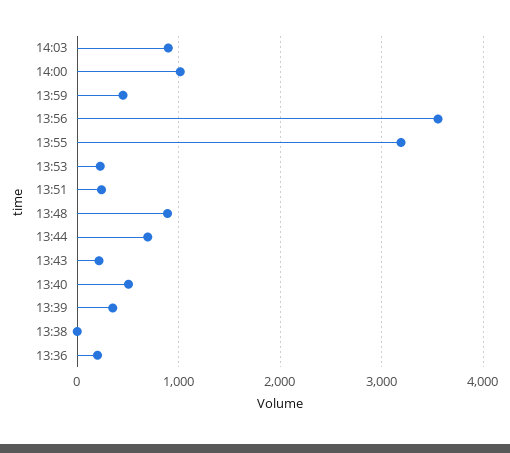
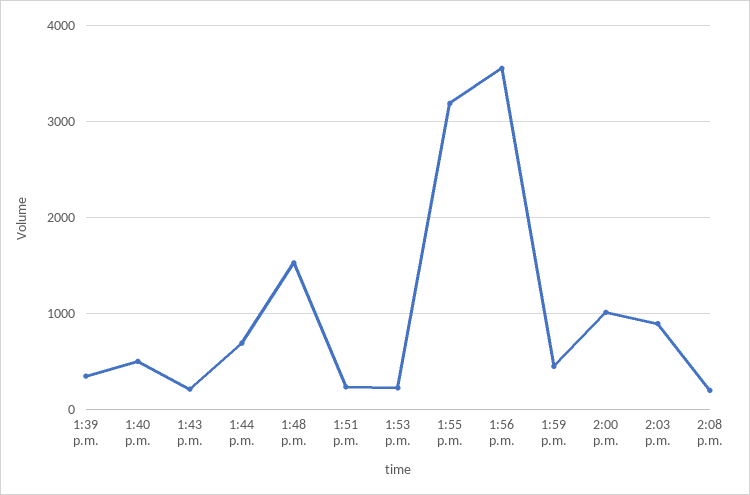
13:48: 900 -> 1500
13:38: 0 -> none
13:36: 200 -> none
2:08 p.m.: none -> 200

